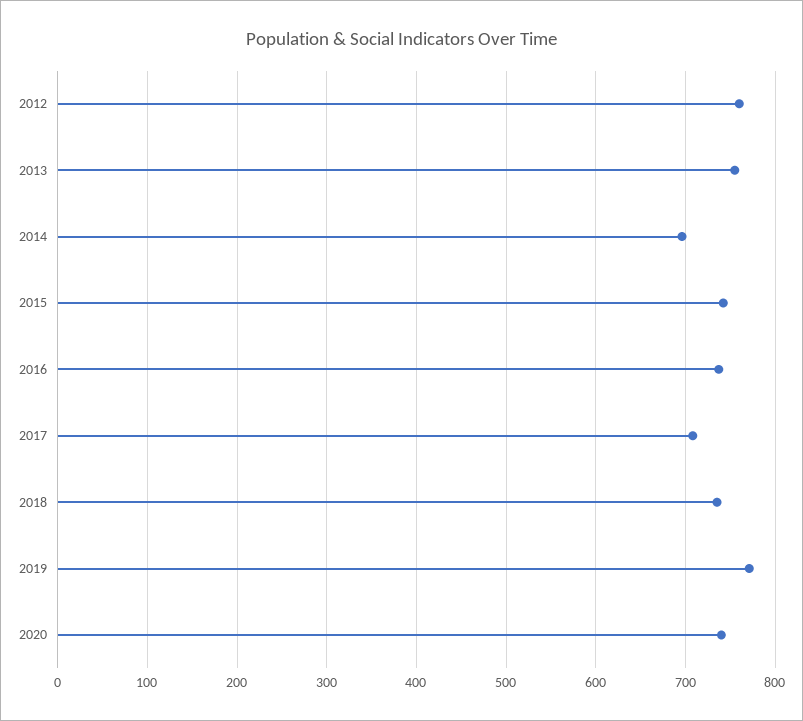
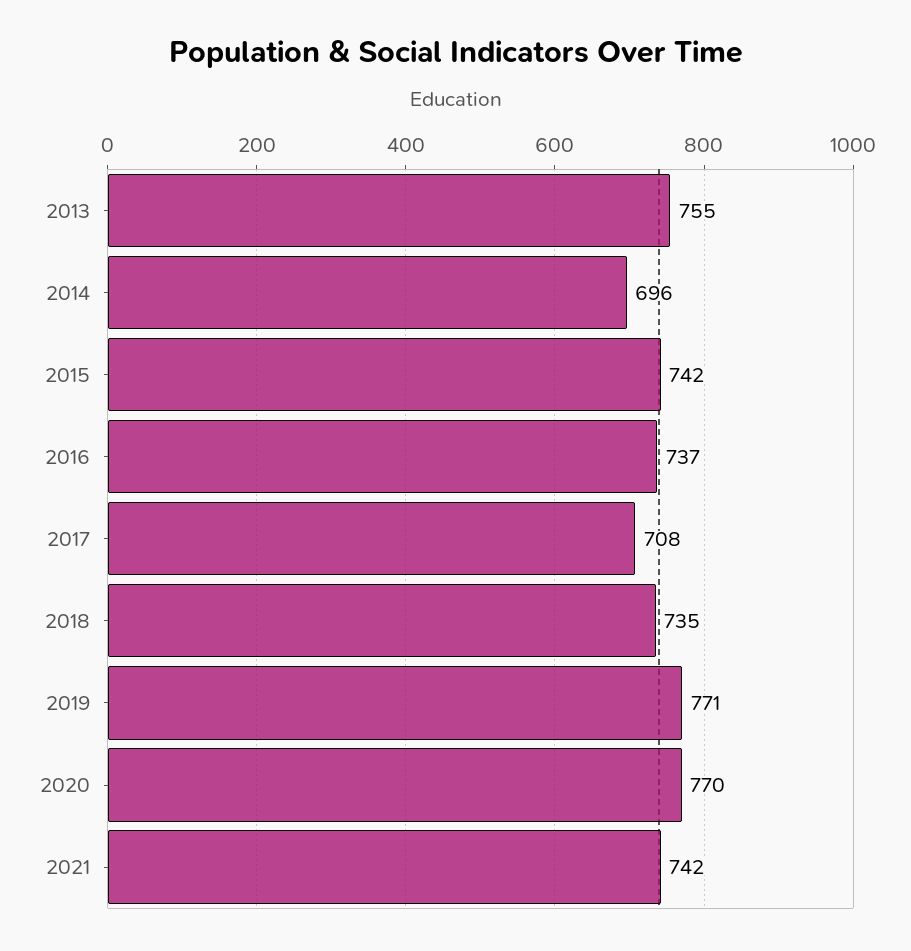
2012: 760 -> none
2020: 740 -> 770
2021: none -> 742

